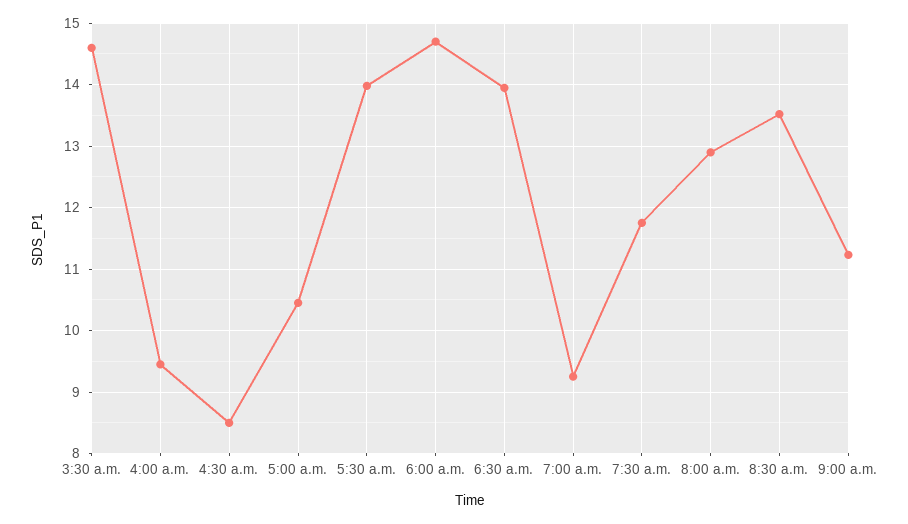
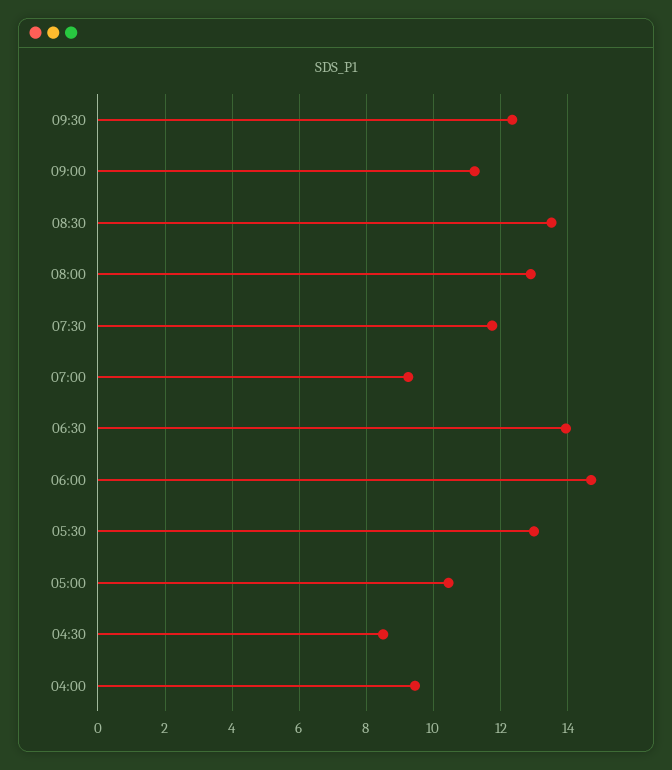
3:30 a.m.: 14.6 -> none
5:30 a.m.: 14 -> 13
09:30: none -> 12.4

